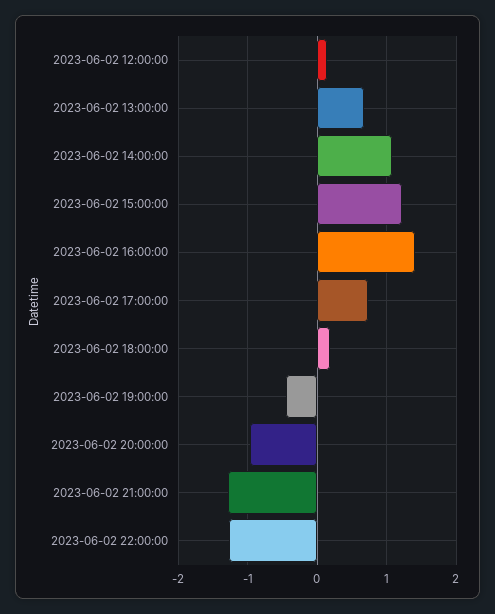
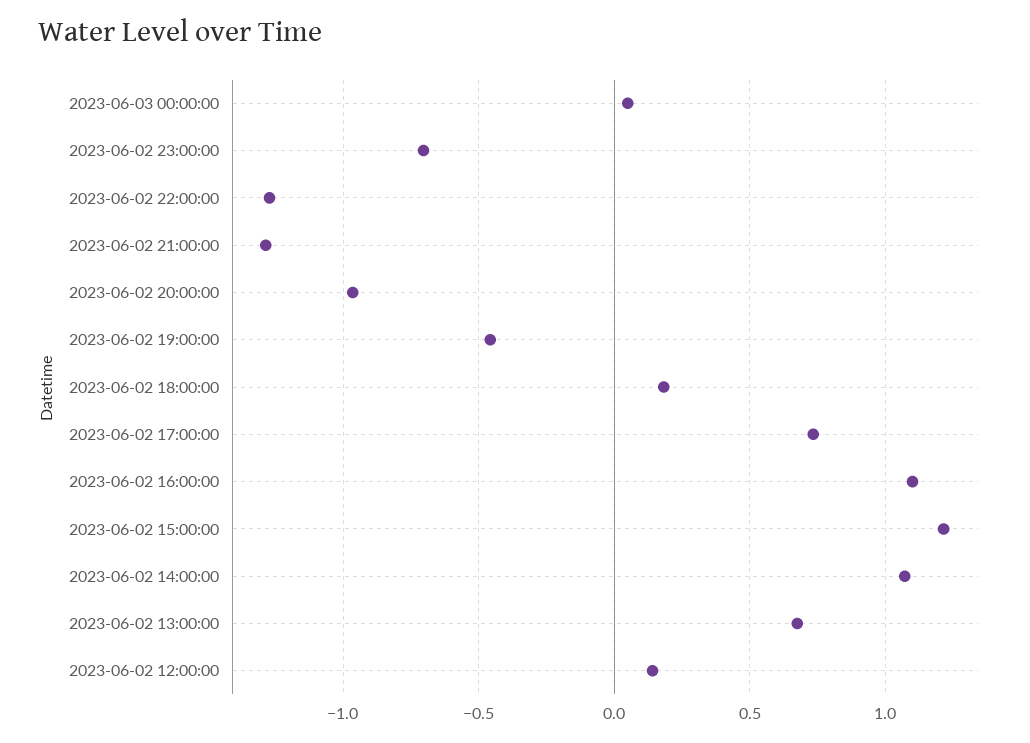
2023-06-02 16:00:00: 1.4 -> 1.1
2023-06-03 00:00:00: none -> 0.05
2023-06-02 23:00:00: none -> -0.7

